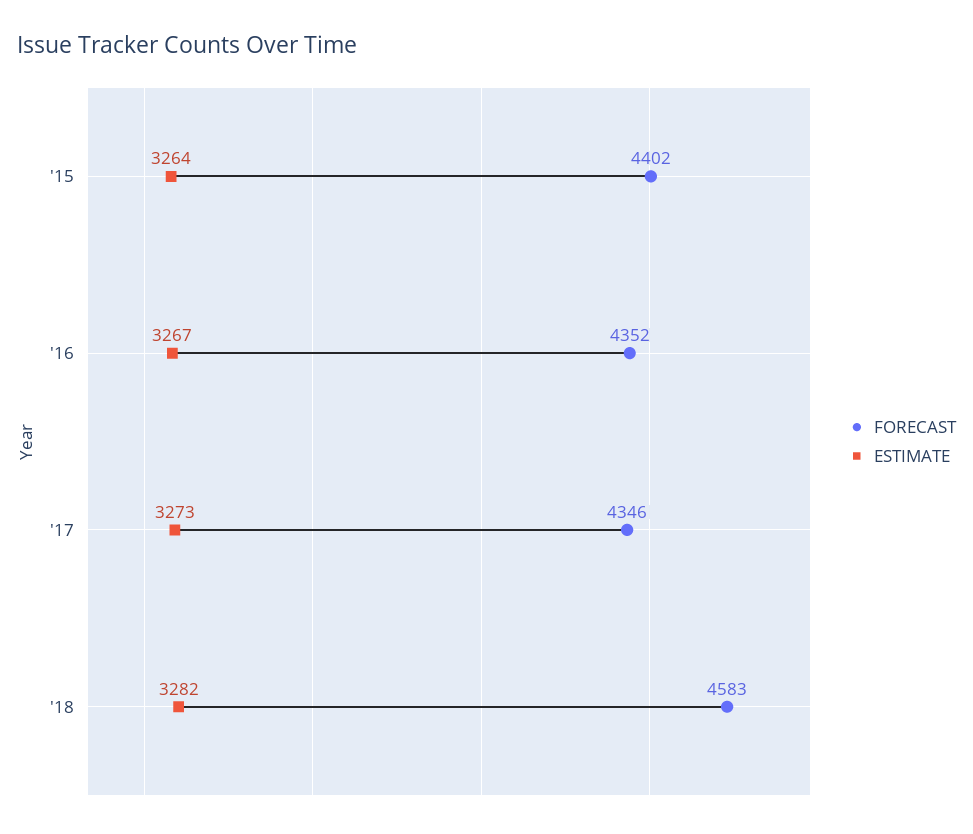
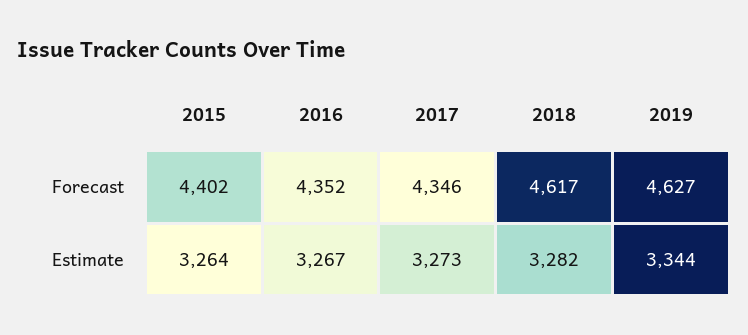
FORECAST, '18: 4583 -> 4617
FORECAST, 2019: none -> 4627
ESTIMATE, 2019: none -> 3344

